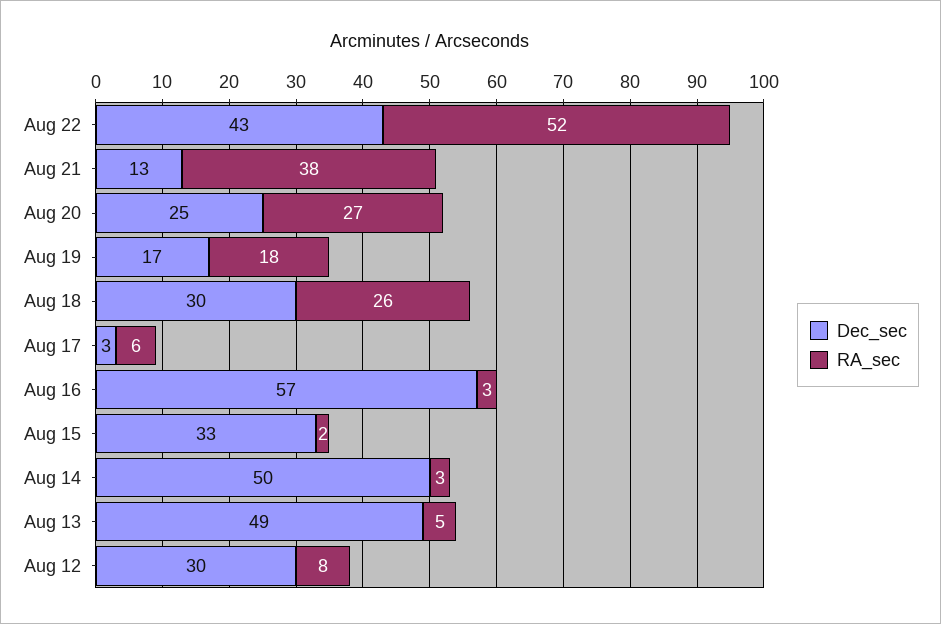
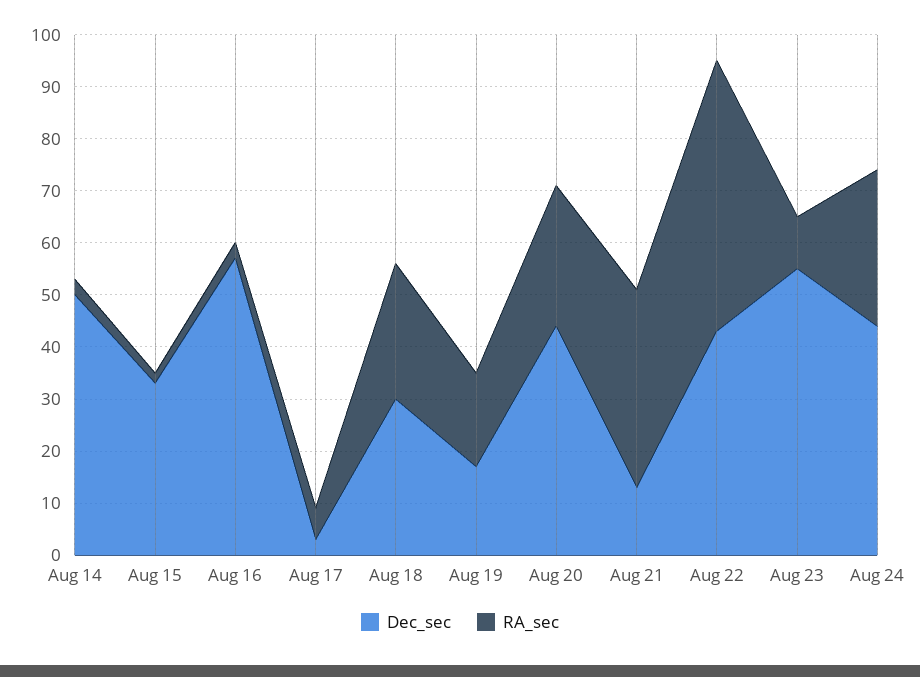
Dec_sec, Aug 20: 25 -> 45
Dec_sec, Aug 13: 49 -> none
RA_sec, Aug 13: 5 -> none
Dec_sec, Aug 12: 30 -> none
RA_sec, Aug 12: 8 -> none
Dec_sec, Aug 23: none -> 55
RA_sec, Aug 23: none -> 10
Dec_sec, Aug 24: none -> 45
RA_sec, Aug 24: none -> 30

